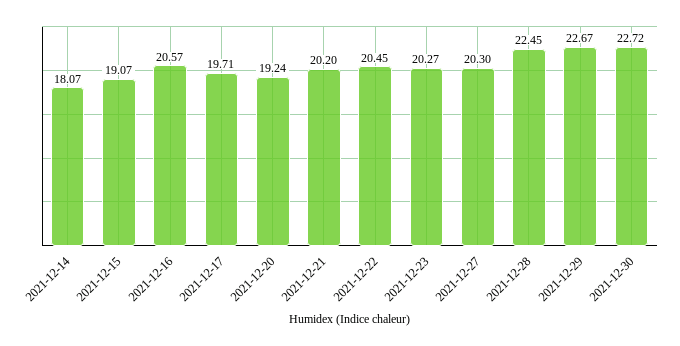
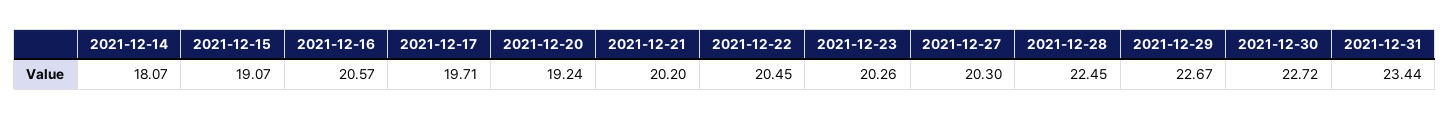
2021-12-23: 20.27 -> 20.26
2021-12-31: none -> 23.44

